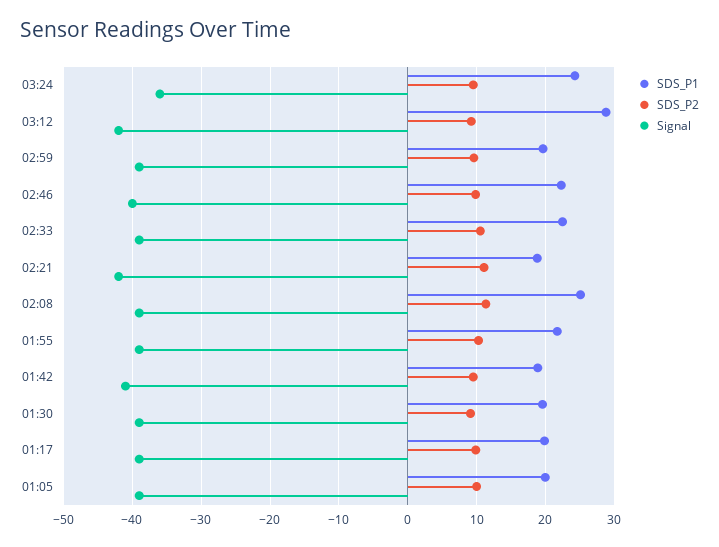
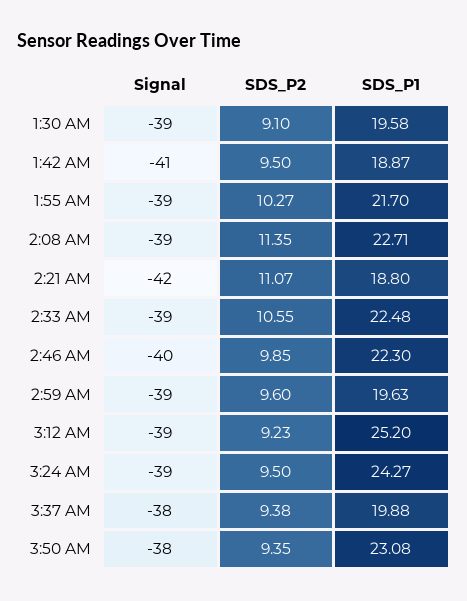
Signal, 03:24: -36 -> -39
SDS_P1, 03:12: 29 -> 25.2
Signal, 03:12: -42 -> -39
SDS_P1, 02:08: 25 -> 22.71
SDS_P1, 01:17: 20 -> none
SDS_P2, 01:17: 10 -> none
Signal, 01:17: -39 -> none
SDS_P1, 01:05: 20 -> none
SDS_P2, 01:05: 10 -> none
Signal, 01:05: -39 -> none
Signal, 3:37 AM: none -> -38
SDS_P2, 3:37 AM: none -> 9.38
SDS_P1, 3:37 AM: none -> 19.88
Signal, 3:50 AM: none -> -38
SDS_P2, 3:50 AM: none -> 9.35
SDS_P1, 3:50 AM: none -> 23.08

